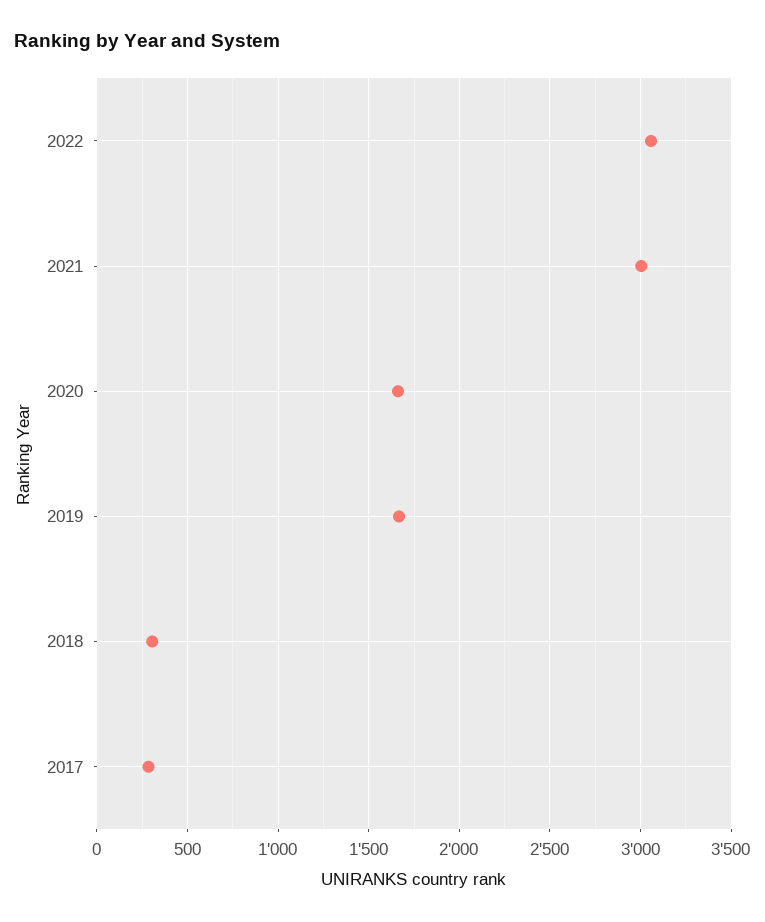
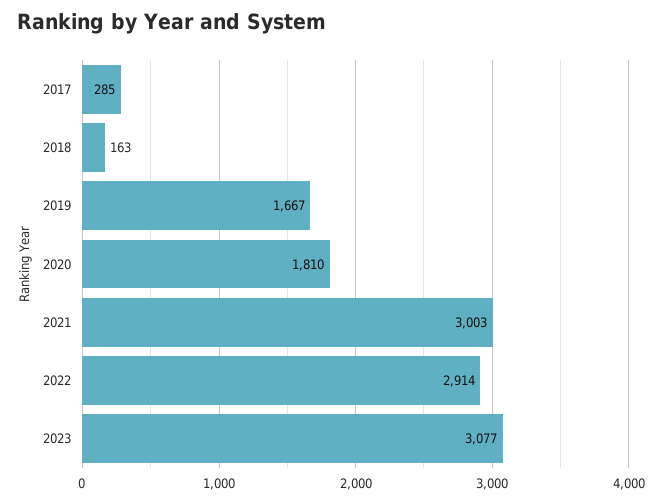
2022: 3050 -> 2914
2020: 1650 -> 1810
2018: 300 -> 163
2023: none -> 3077

